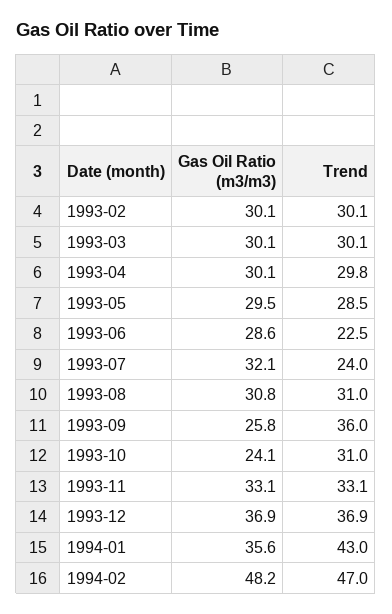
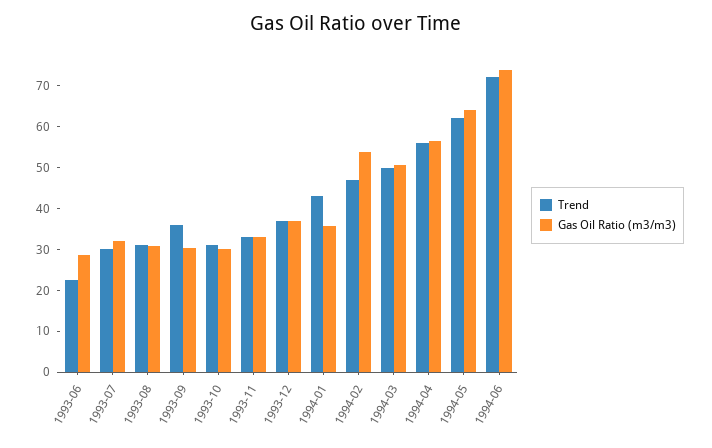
Gas Oil Ratio (m3/m3), 1993-02: 30.1 -> none
Trend, 1993-02: 30.1 -> none
Gas Oil Ratio (m3/m3), 1993-03: 30.1 -> none
Trend, 1993-03: 30.1 -> none
Gas Oil Ratio (m3/m3), 1993-04: 30.1 -> none
Trend, 1993-04: 29.8 -> none
Gas Oil Ratio (m3/m3), 1993-05: 29.5 -> none
Trend, 1993-05: 28.5 -> none
Trend, 1993-07: 24 -> 30
Gas Oil Ratio (m3/m3), 1993-09: 25.8 -> 30
Gas Oil Ratio (m3/m3), 1993-10: 24.1 -> 30
Gas Oil Ratio (m3/m3), 1994-02: 48.2 -> 54
Trend, 1994-03: none -> 50
Gas Oil Ratio (m3/m3), 1994-03: none -> 50
Trend, 1994-04: none -> 56
Gas Oil Ratio (m3/m3), 1994-04: none -> 56
Trend, 1994-05: none -> 62
Gas Oil Ratio (m3/m3), 1994-05: none -> 64
Trend, 1994-06: none -> 72
Gas Oil Ratio (m3/m3), 1994-06: none -> 74

